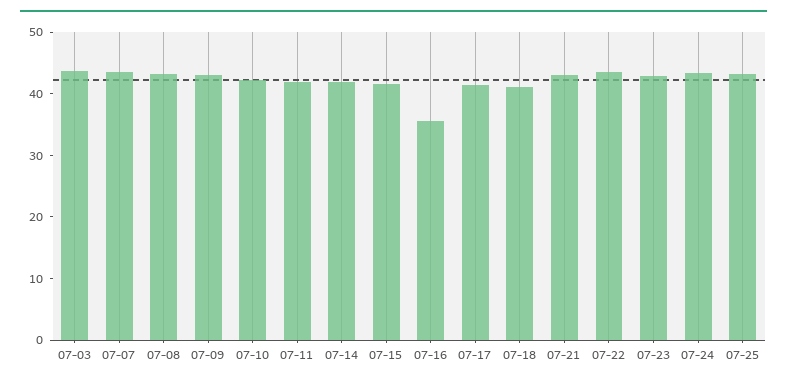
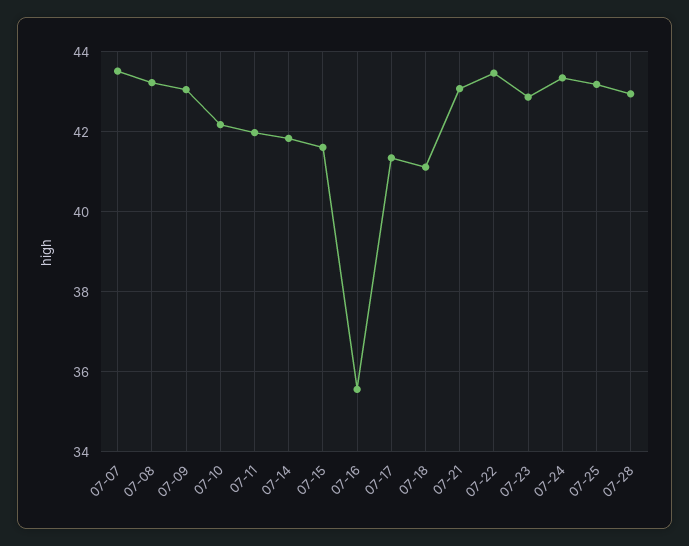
07-03: 44 -> none
07-28: none -> 43

